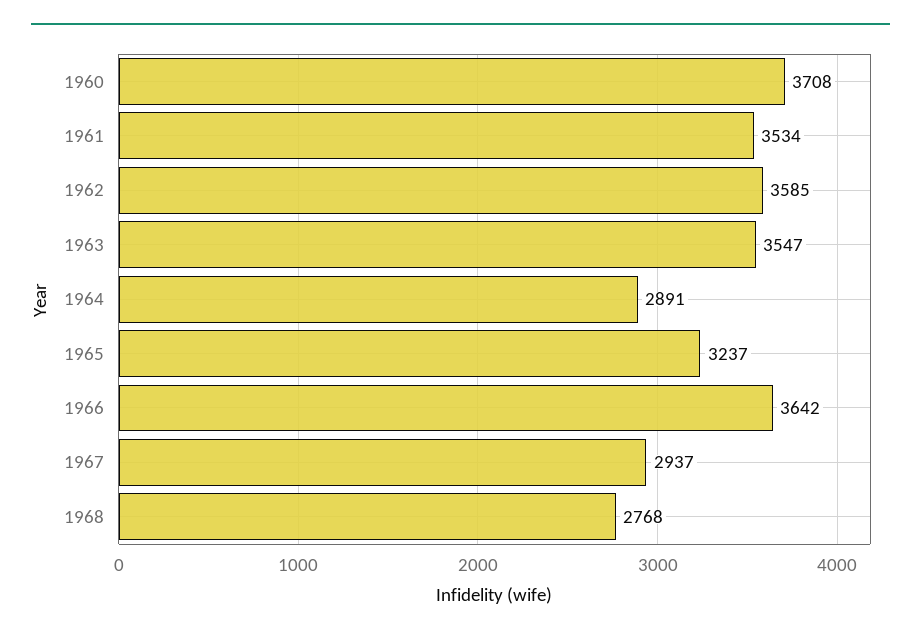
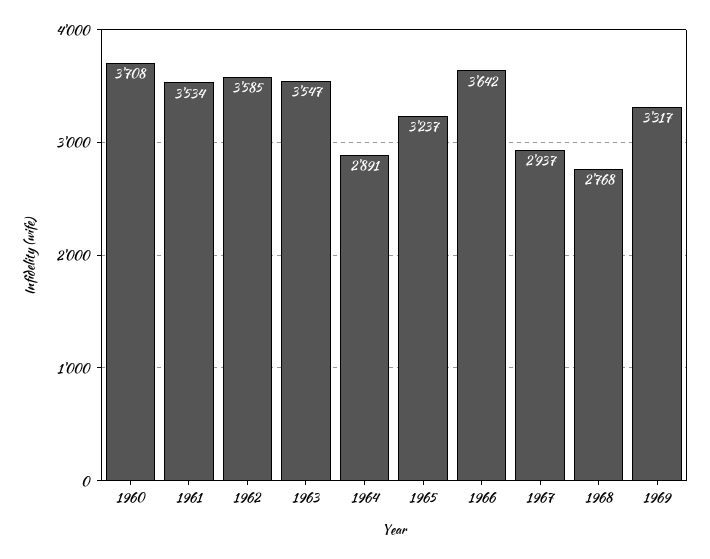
1969: none -> 3317

